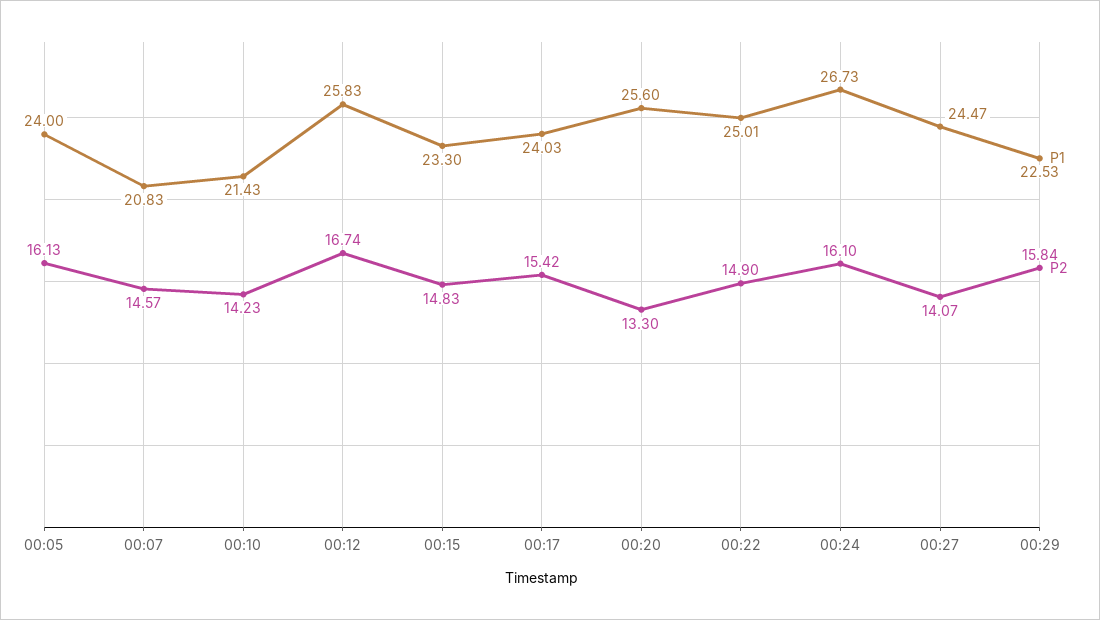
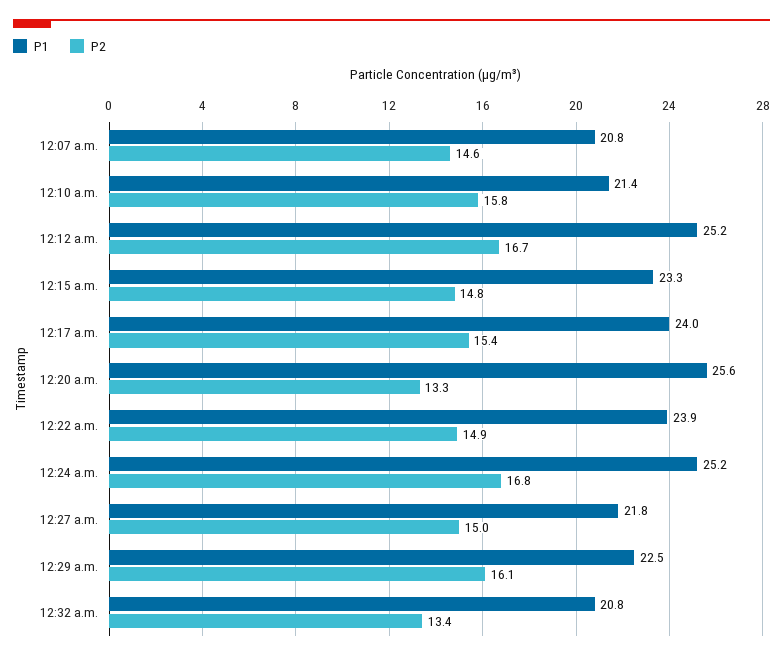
P1, 00:05: 24 -> none
P2, 00:05: 16.13 -> none
P2, 00:10: 14.23 -> 15.8
P1, 00:12: 25.83 -> 25.2
P1, 00:22: 25.01 -> 23.9
P1, 00:24: 26.73 -> 25.2
P2, 00:24: 16.1 -> 16.8
P1, 00:27: 24.47 -> 21.8
P2, 00:27: 14.07 -> 15
P2, 00:29: 15.84 -> 16.1
P1, 12:32 a.m.: none -> 20.8
P2, 12:32 a.m.: none -> 13.4

